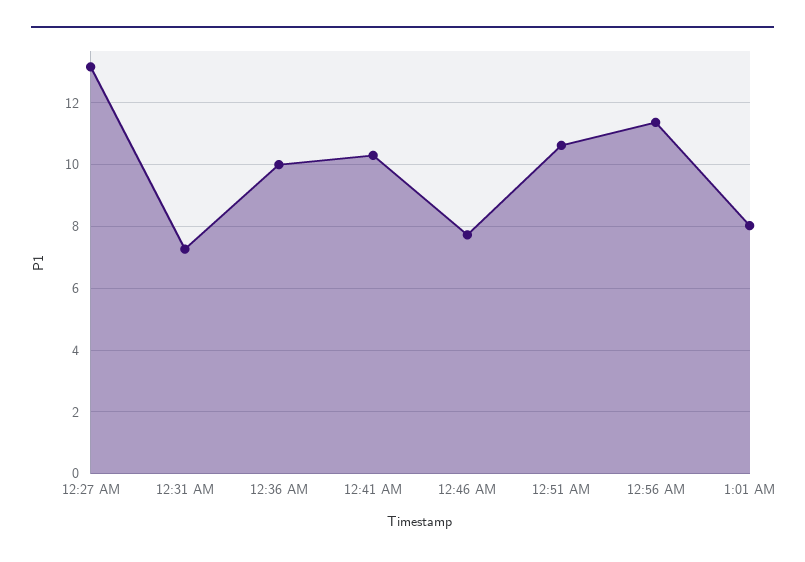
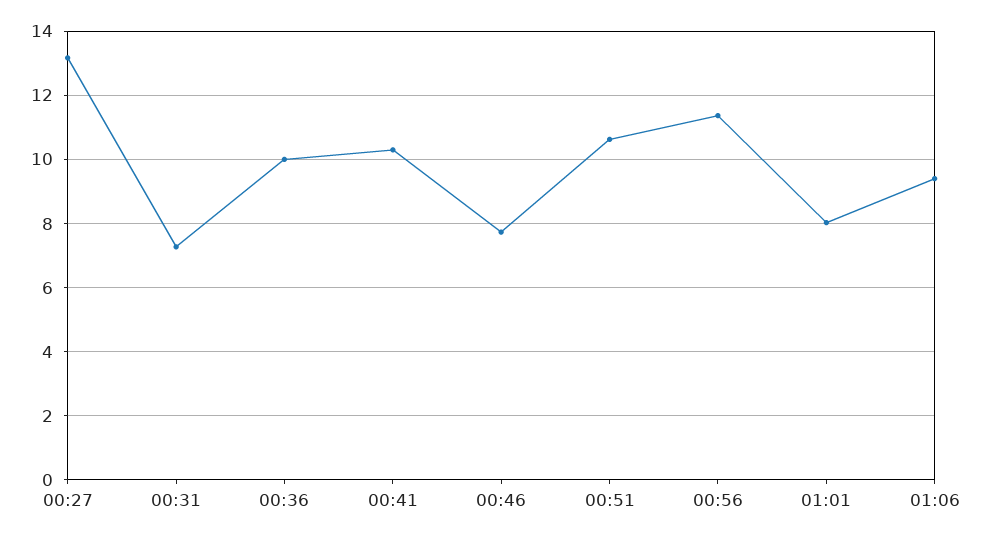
01:06: none -> 9.4

